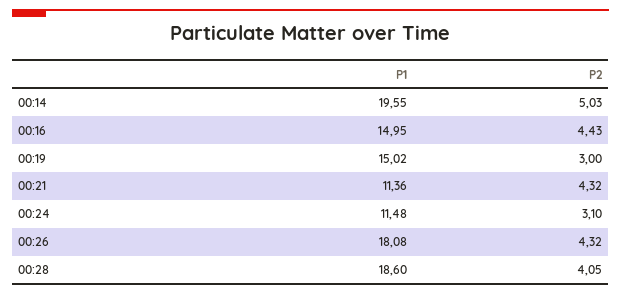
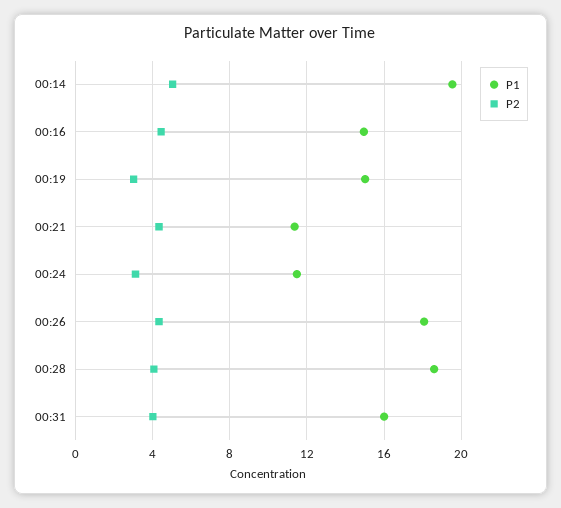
P1, 00:31: none -> 16
P2, 00:31: none -> 4

